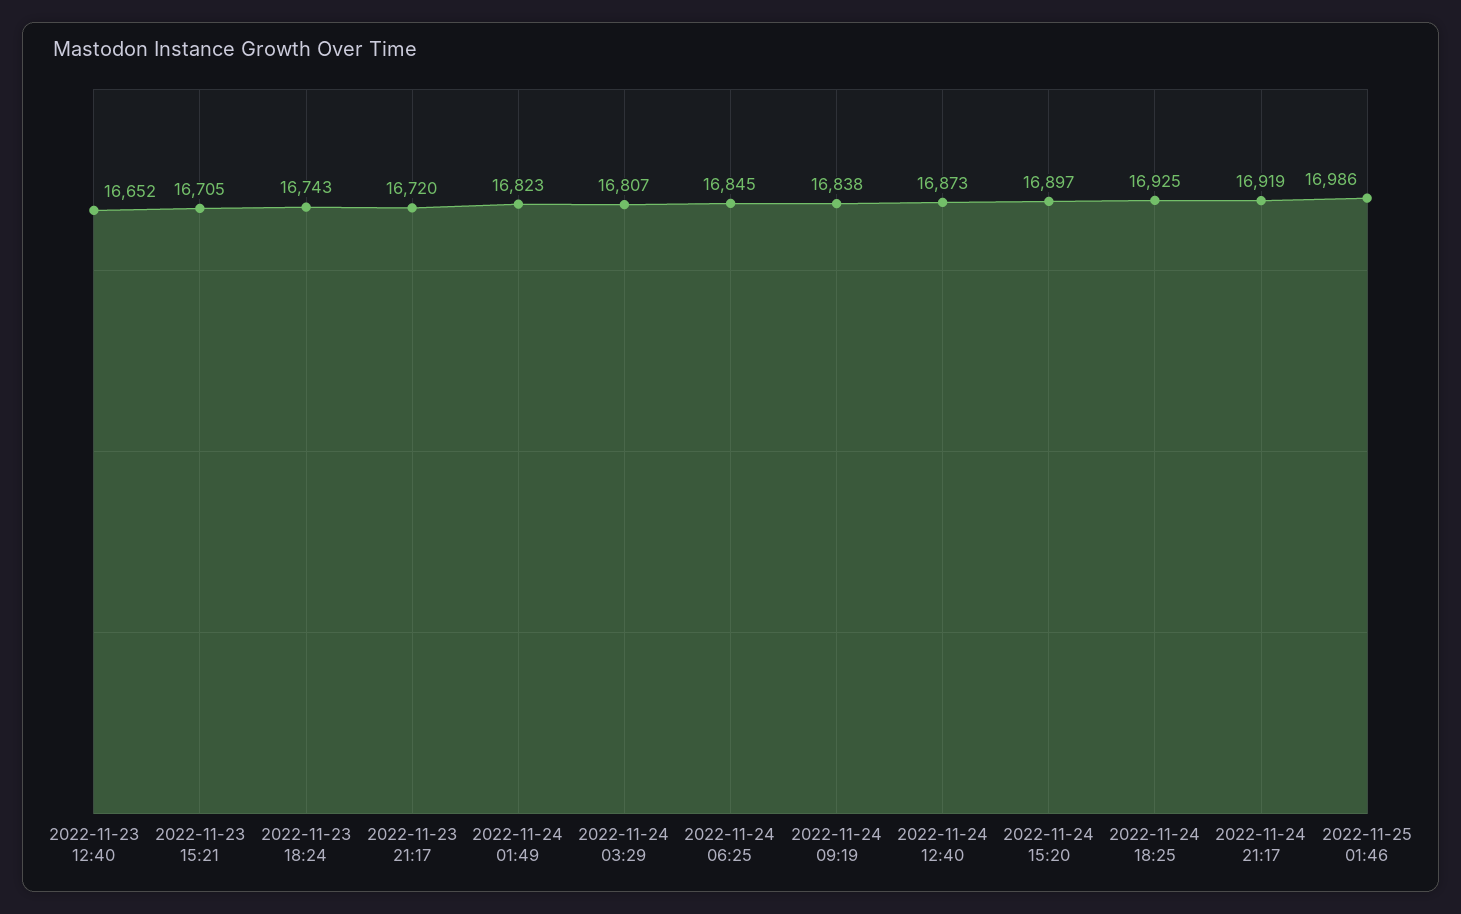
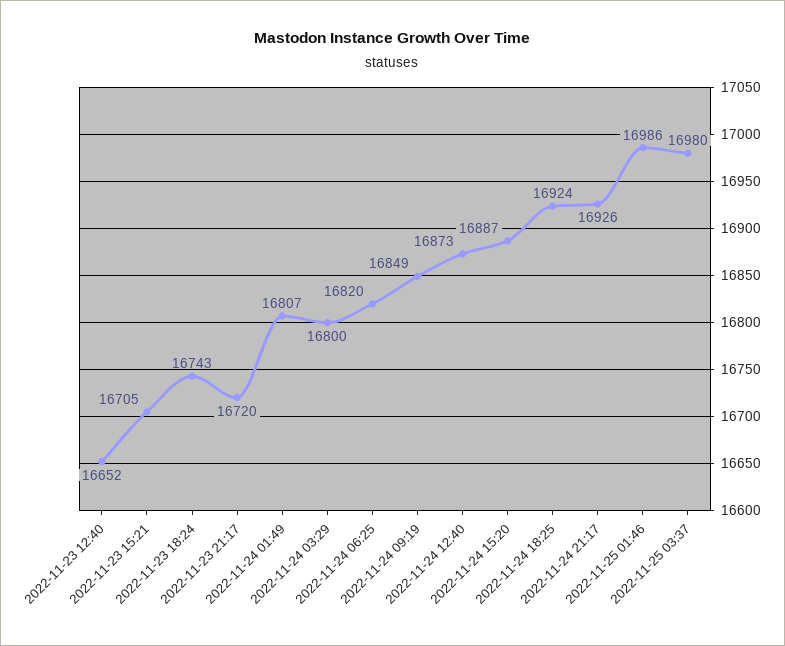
2022-11-24 01:49: 16823 -> 16807
2022-11-24 03:29: 16807 -> 16800
2022-11-24 06:25: 16845 -> 16820
2022-11-24 09:19: 16838 -> 16849
2022-11-24 15:20: 16897 -> 16887
2022-11-24 18:25: 16925 -> 16924
2022-11-24 21:17: 16919 -> 16926
2022-11-25 03:37: none -> 16980

